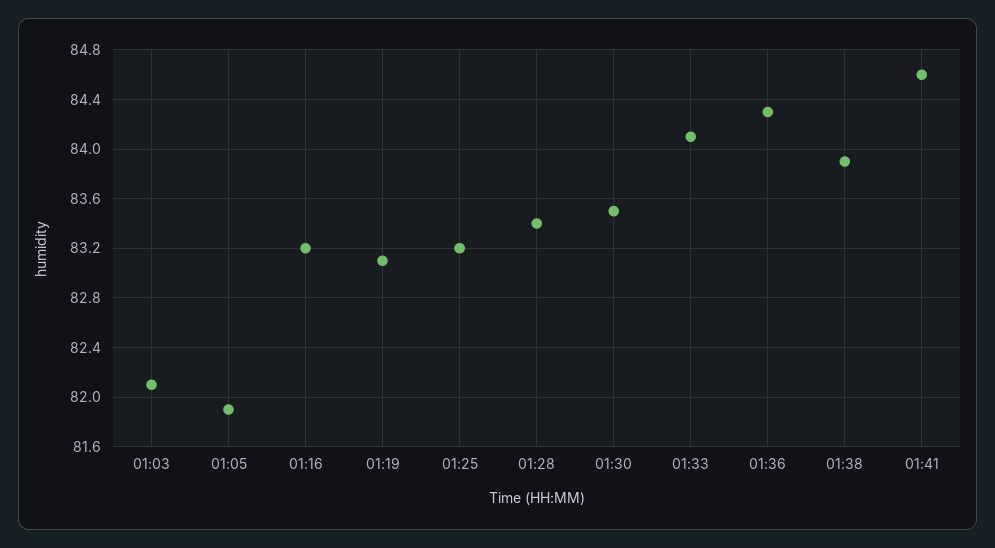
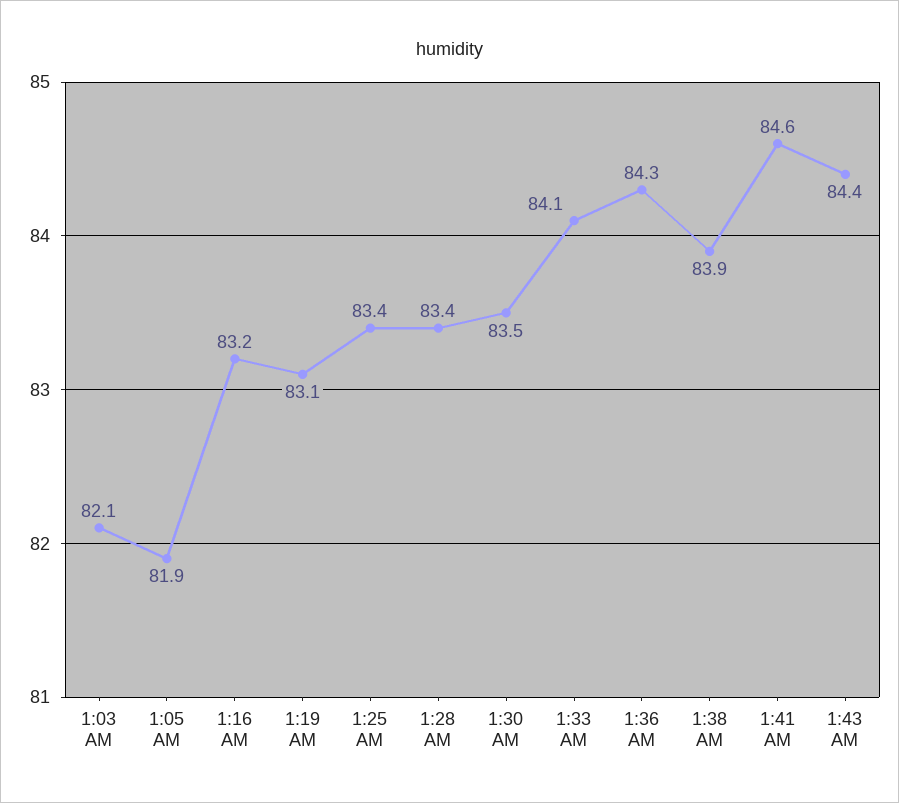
01:25: 83.2 -> 83.4
1:43 AM: none -> 84.4

